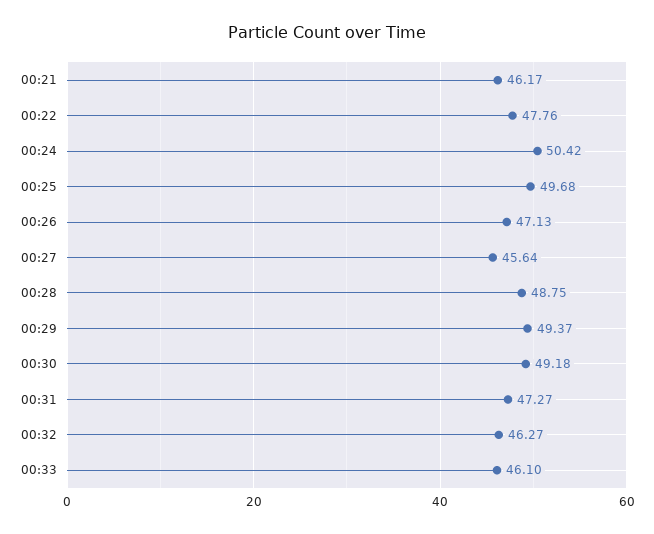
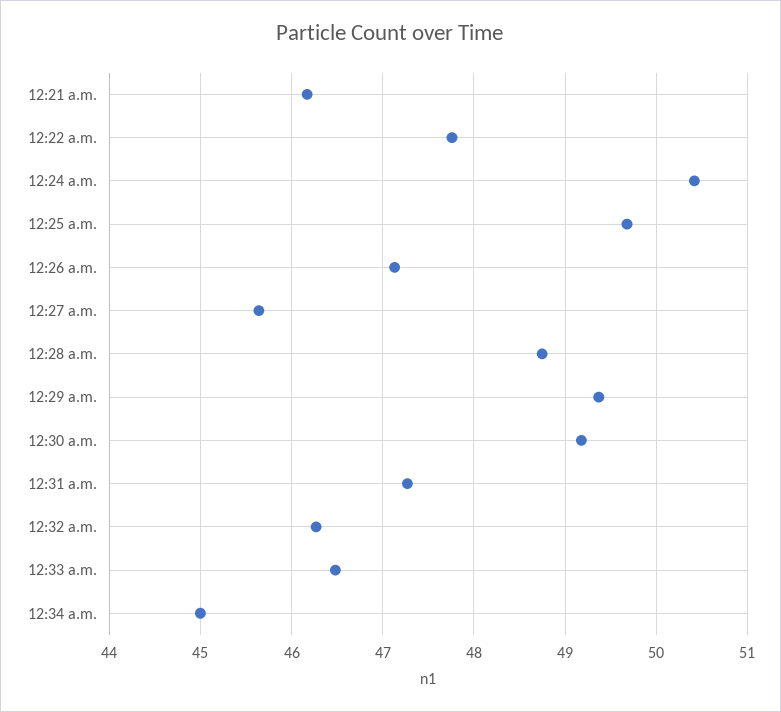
00:33: 46.1 -> 46.5
12:34 a.m.: none -> 45

